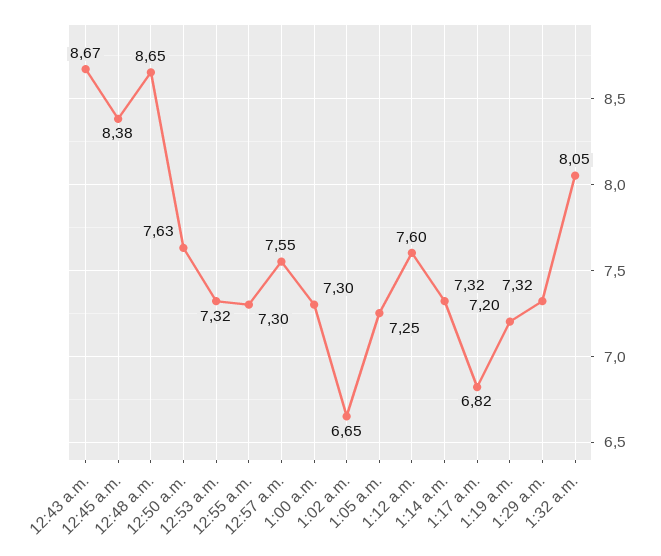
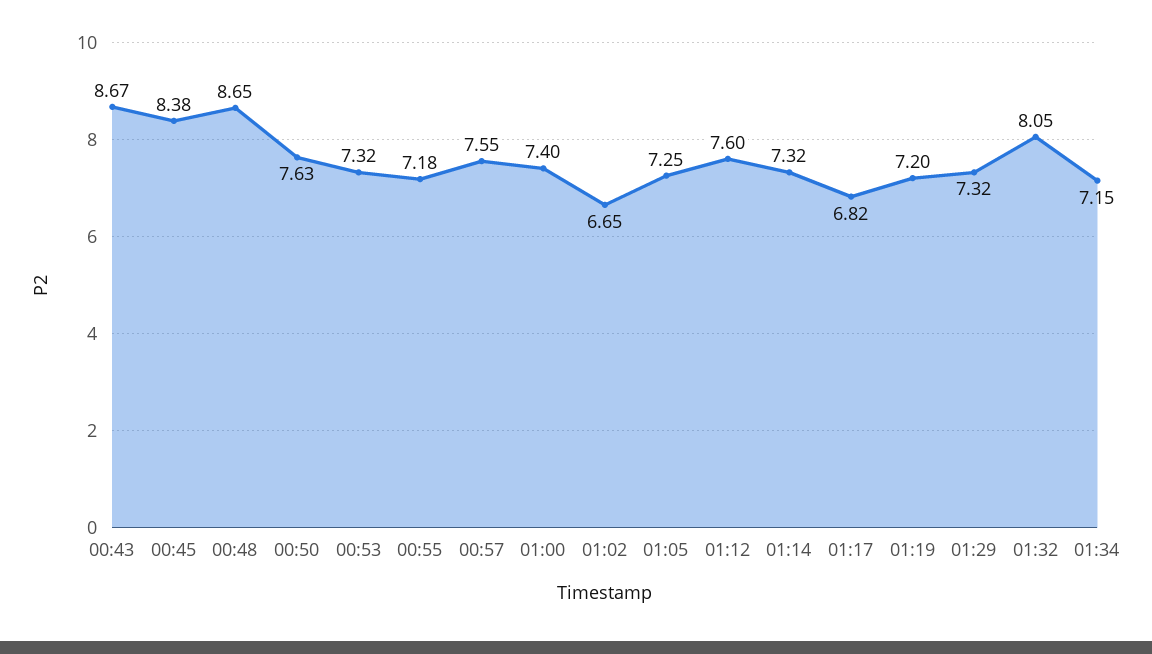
12:55 a.m.: 7.3 -> 7.18
1:00 a.m.: 7.3 -> 7.4
01:34: none -> 7.15

